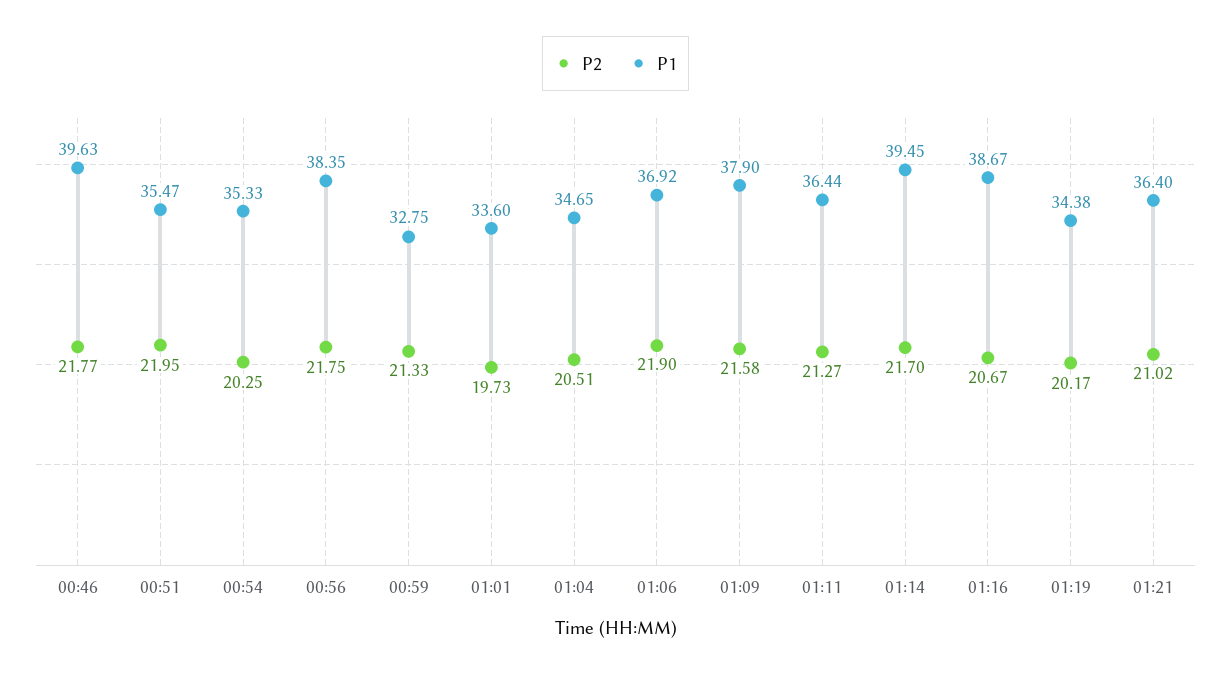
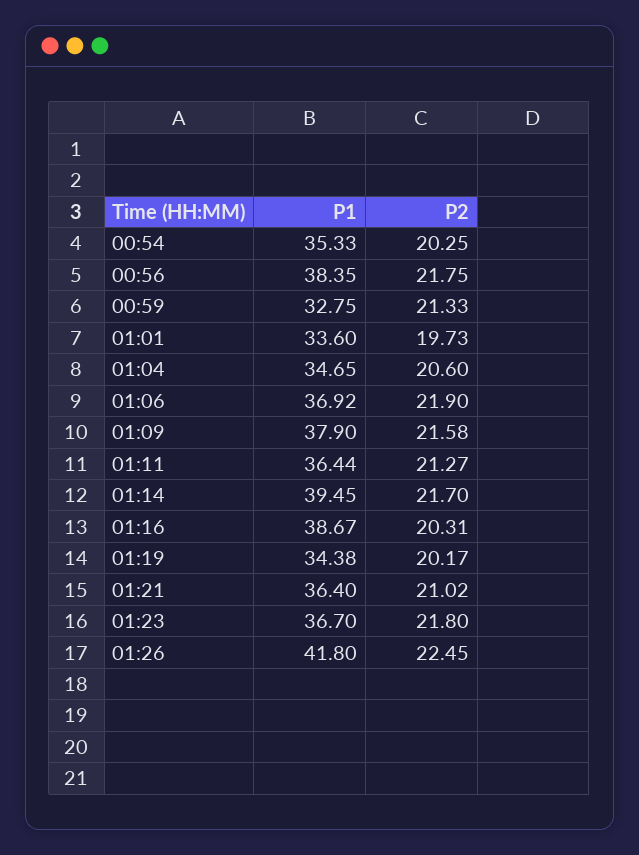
P2, 00:46: 21.77 -> none
P1, 00:46: 39.63 -> none
P2, 00:51: 21.95 -> none
P1, 00:51: 35.47 -> none
P2, 01:04: 20.51 -> 20.6
P2, 01:16: 20.67 -> 20.31
P1, 01:23: none -> 36.7
P2, 01:23: none -> 21.8
P1, 01:26: none -> 41.8
P2, 01:26: none -> 22.45

